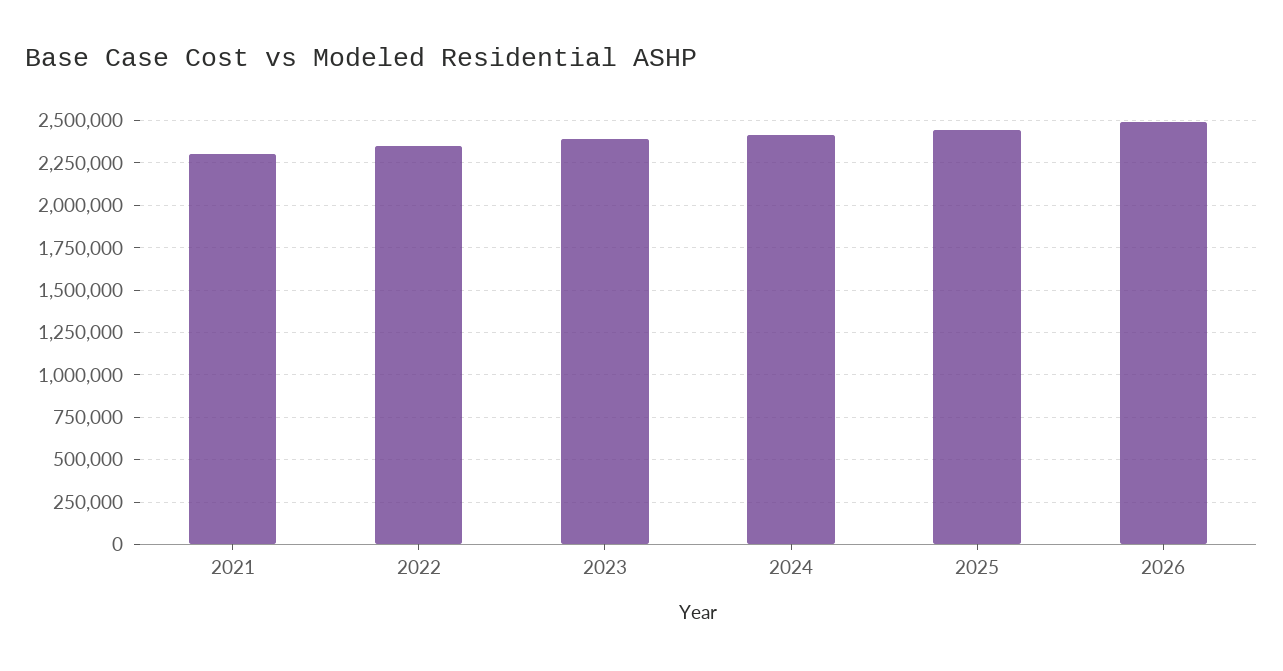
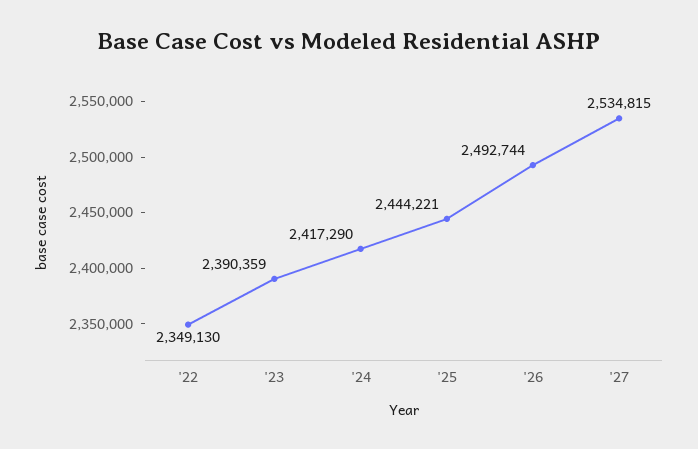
2021: 2300000 -> none
'27: none -> 2534815

